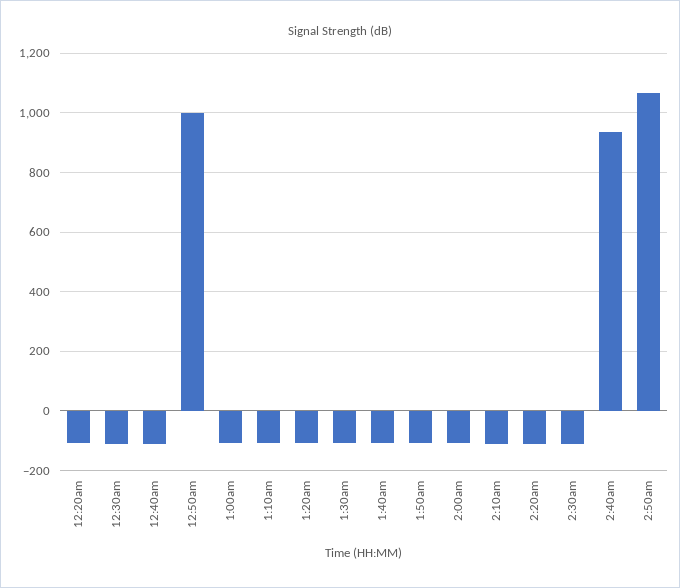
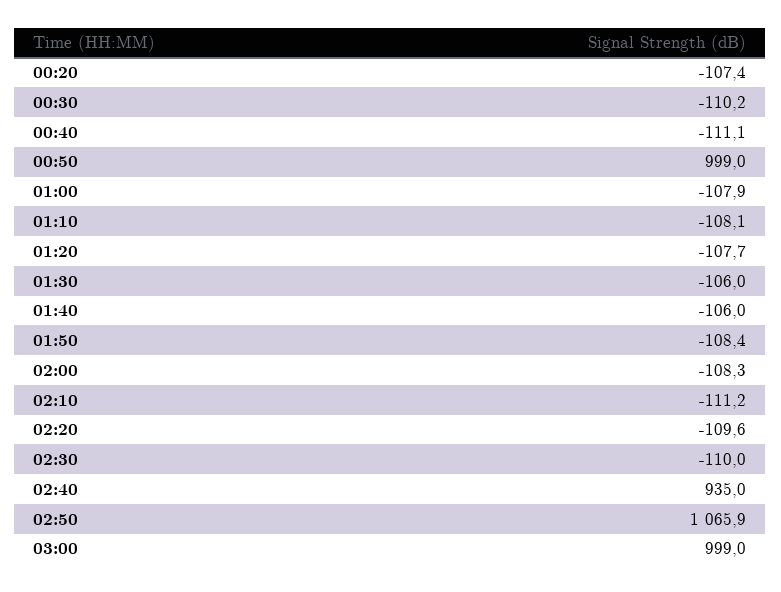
03:00: none -> 999

